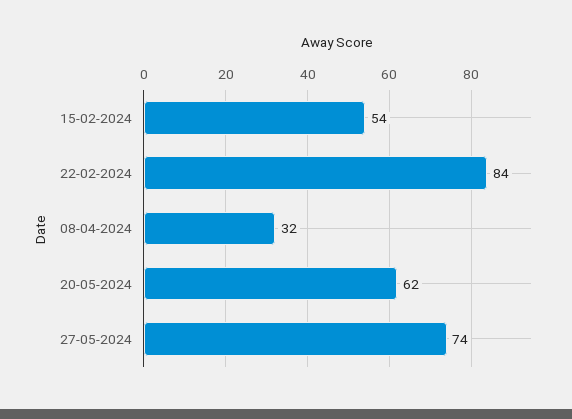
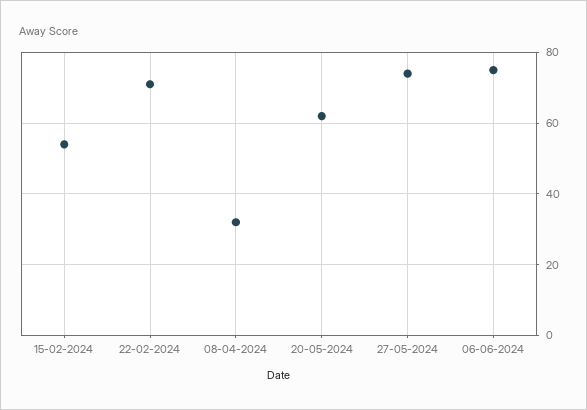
22-02-2024: 84 -> 70
06-06-2024: none -> 75

